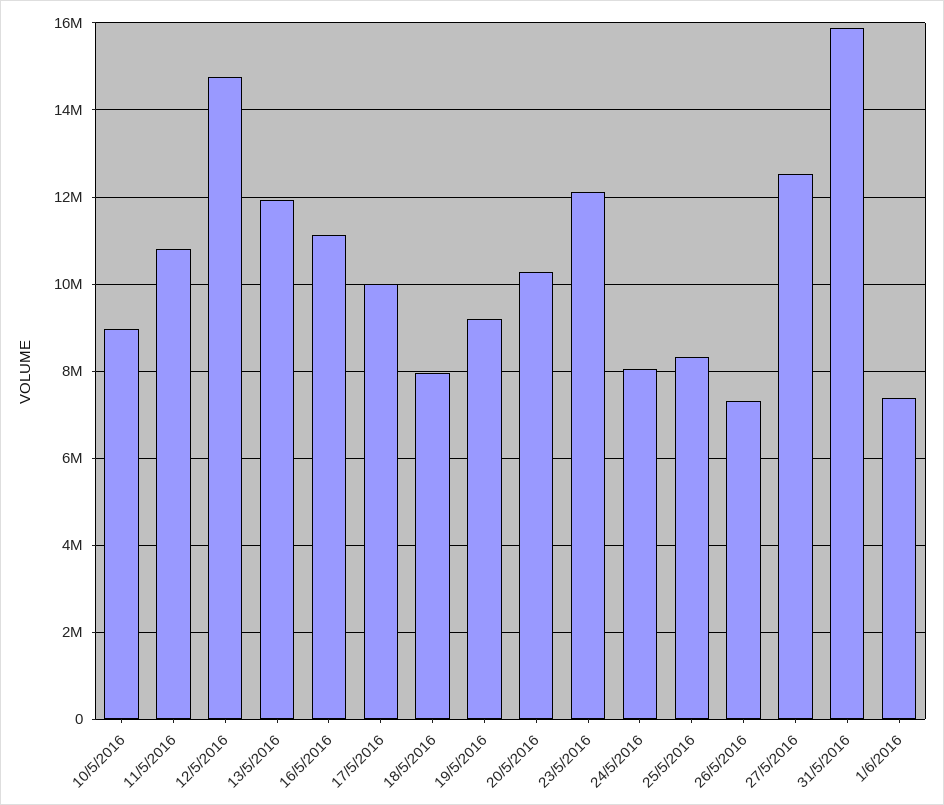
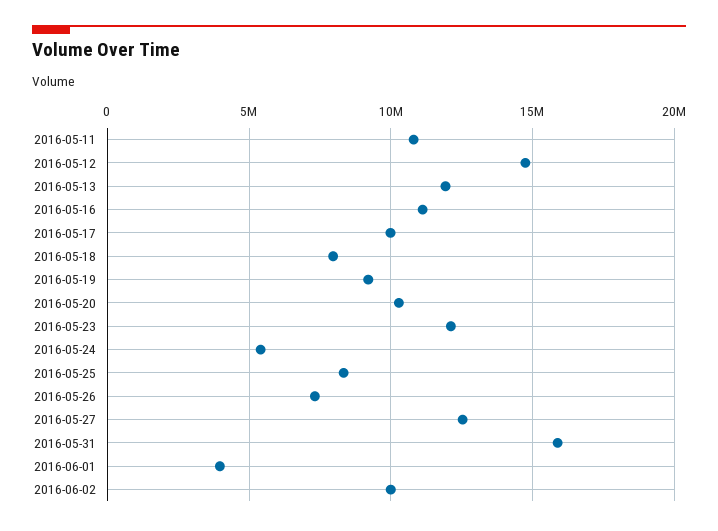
10/5/2016: 9000000 -> none
24/5/2016: 8000000 -> 5500000
1/6/2016: 7400000 -> 4000000
2016-06-02: none -> 10000000

